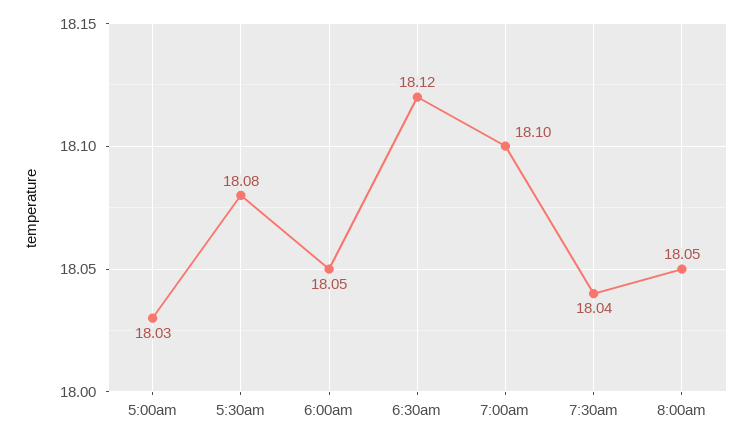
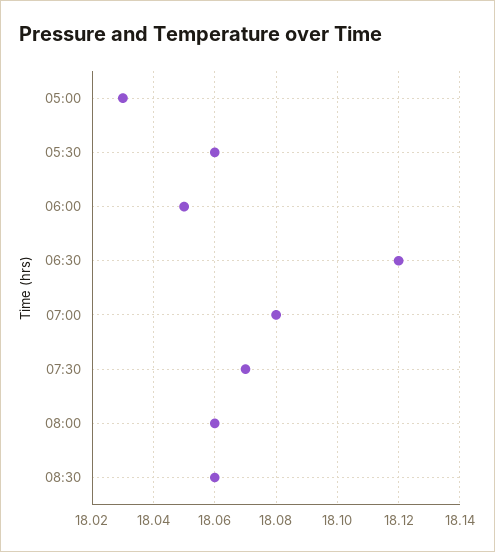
5:30am: 18.08 -> 18.06
7:00am: 18.1 -> 18.08
7:30am: 18.04 -> 18.07
8:00am: 18.05 -> 18.06
08:30: none -> 18.06

